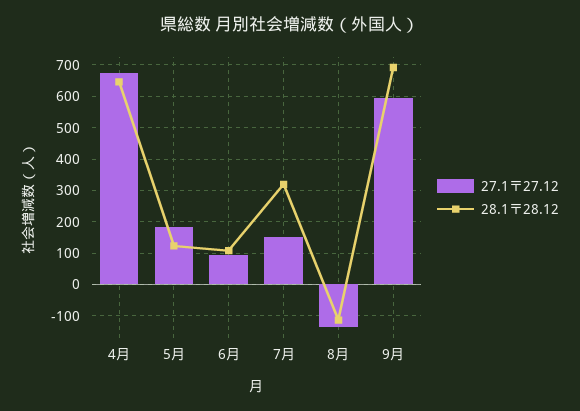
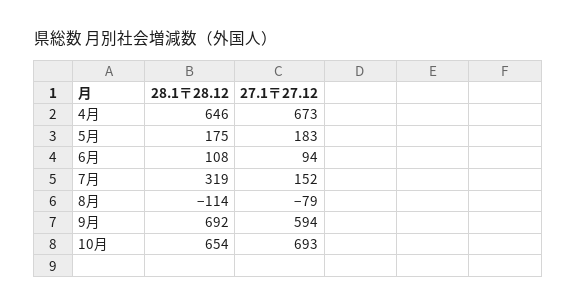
28.1〒28.12, 5月: 120 -> 175
27.1〒27.12, 8月: -140 -> -79
28.1〒28.12, 10月: none -> 654
27.1〒27.12, 10月: none -> 693

